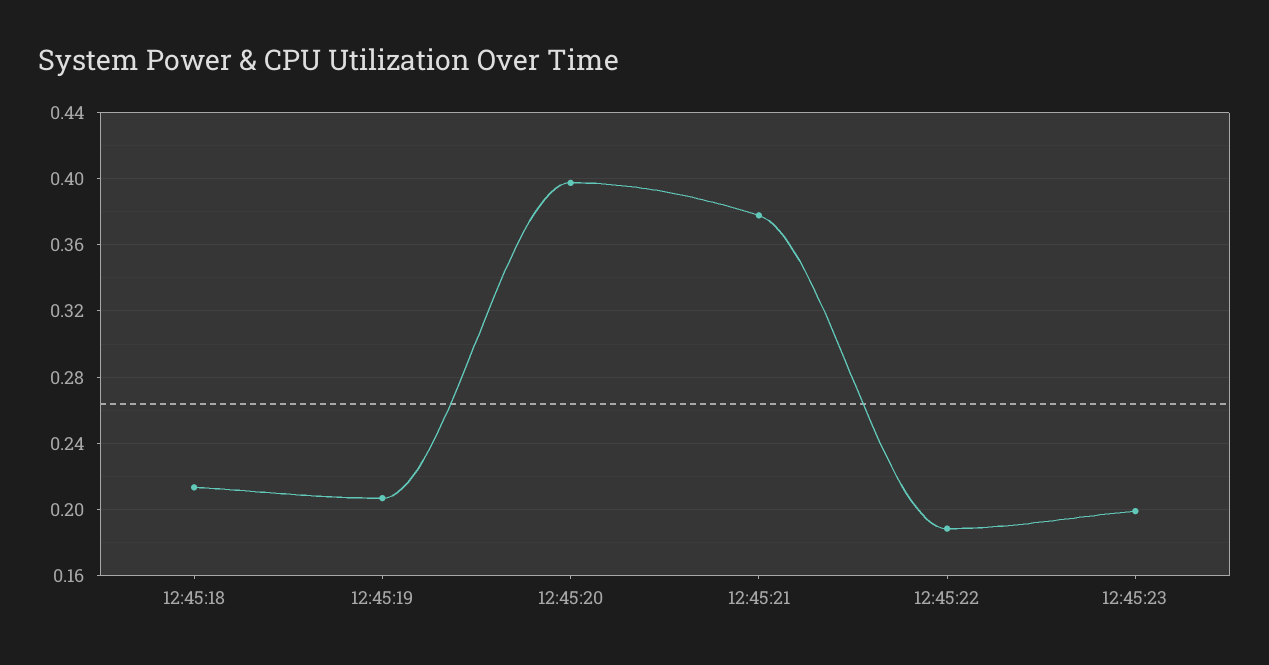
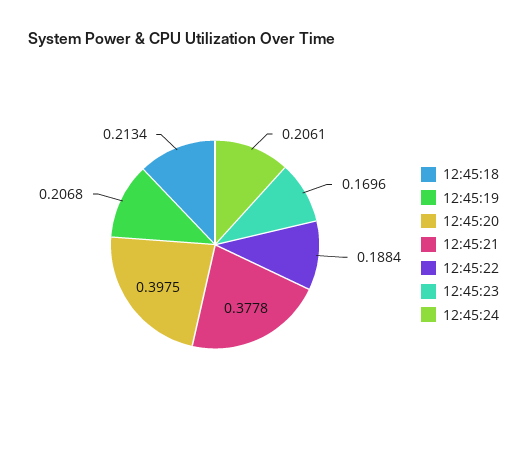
12:45:23: 0.2 -> 0.1696
12:45:24: none -> 0.2061

